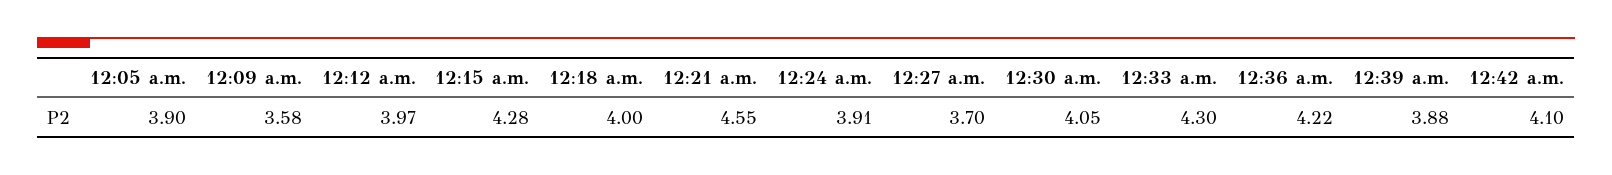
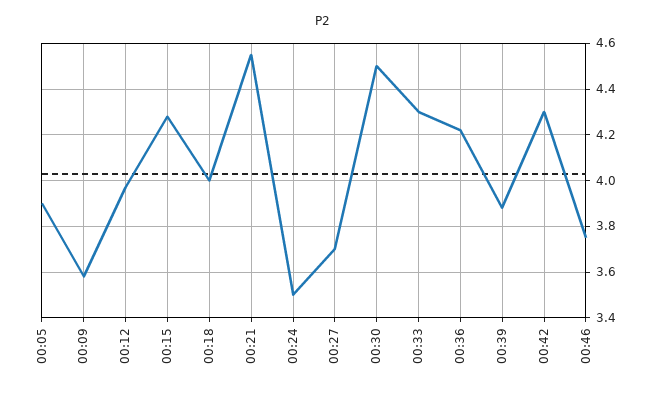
12:24 a.m.: 3.91 -> 3.5
12:30 a.m.: 4.05 -> 4.5
12:42 a.m.: 4.1 -> 4.3
00:46: none -> 3.75

